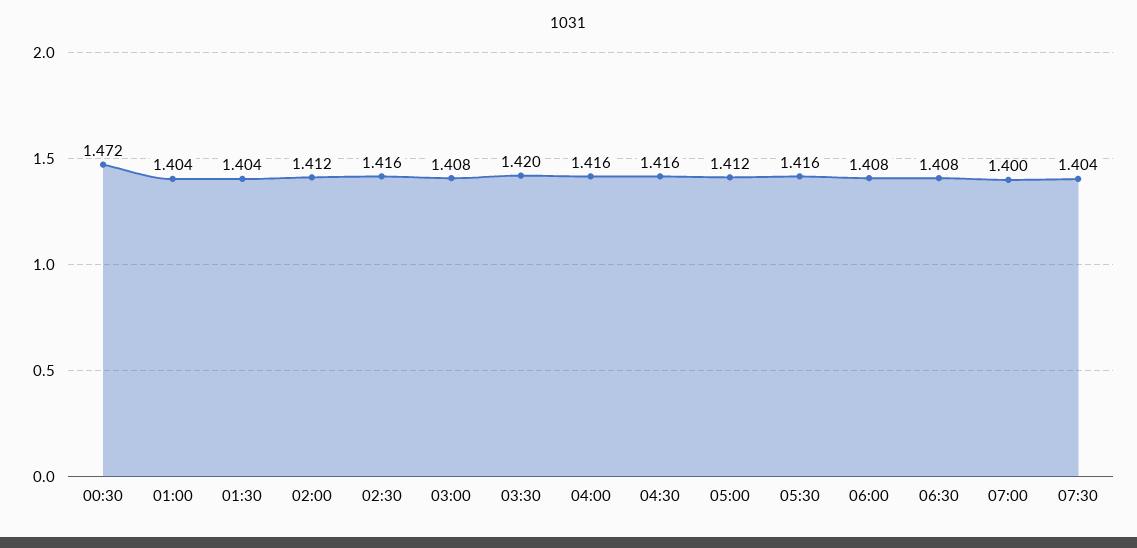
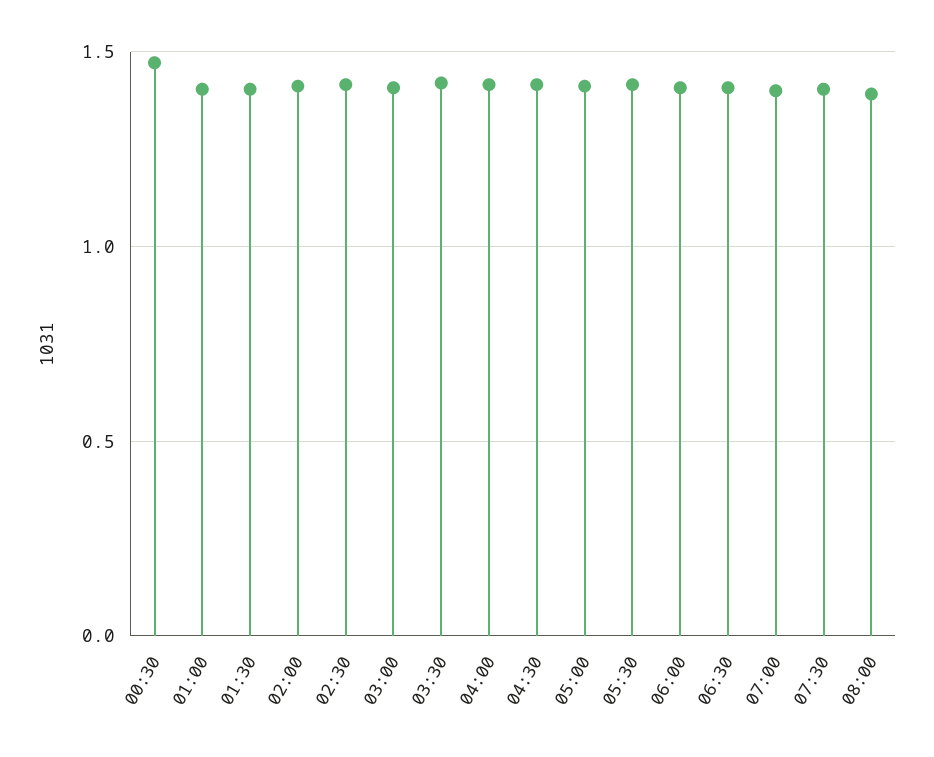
08:00: none -> 1.4

